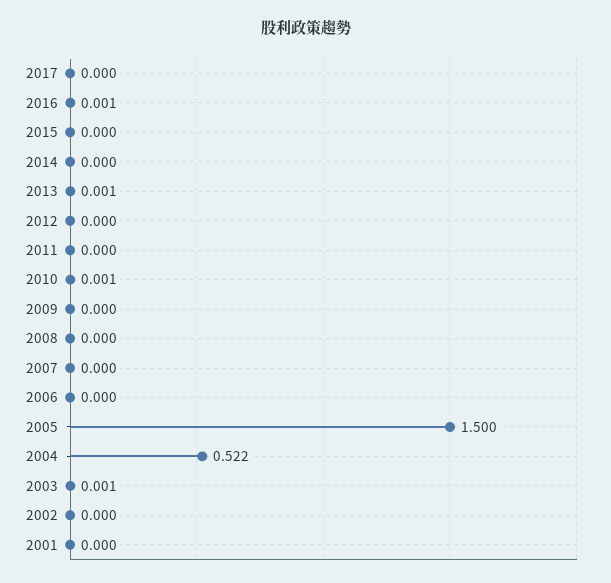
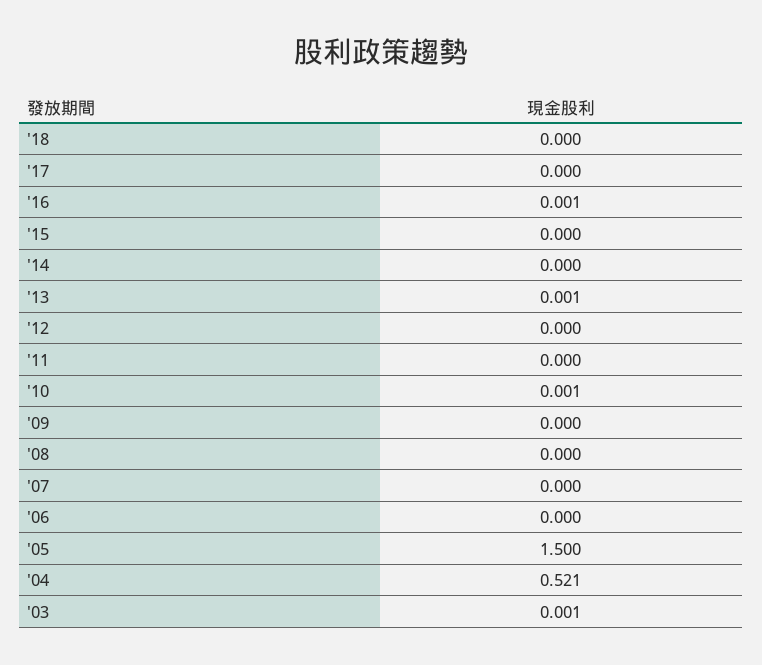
2004: 0.522 -> 0.521
2002: 0 -> none
2001: 0 -> none
'18: none -> 0

